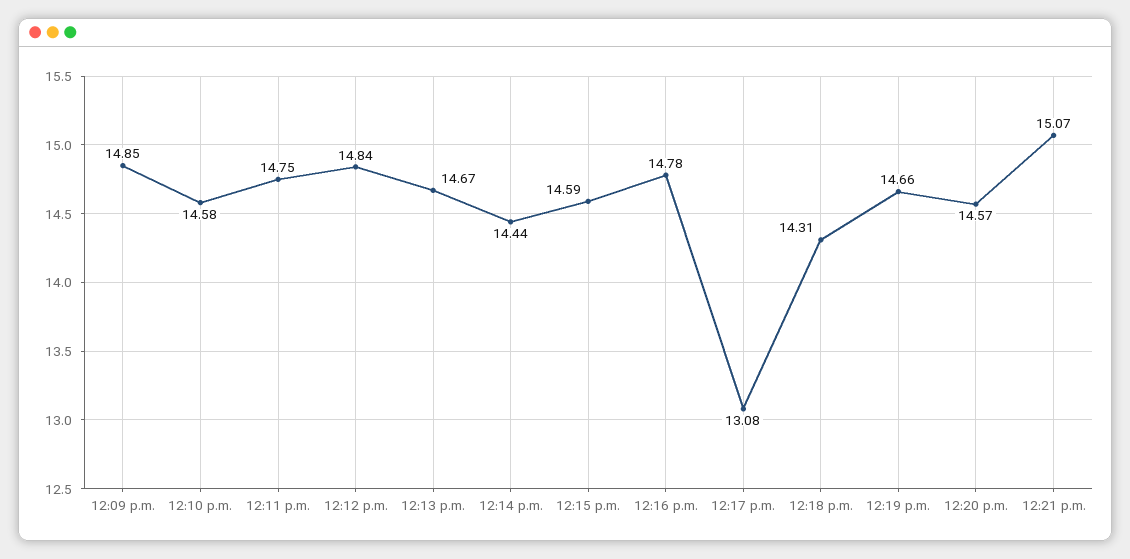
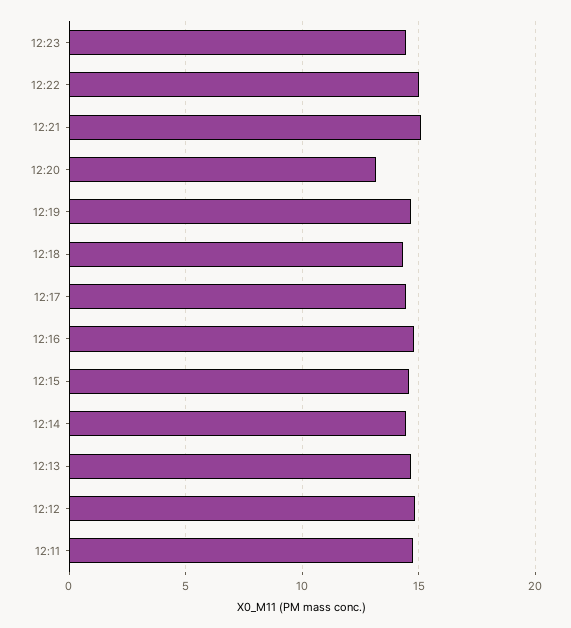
12:09 p.m.: 14.85 -> none
12:10 p.m.: 14.58 -> none
12:17 p.m.: 13.08 -> 14.5
12:20 p.m.: 14.57 -> 13
12:23: none -> 14.5
12:22: none -> 15

